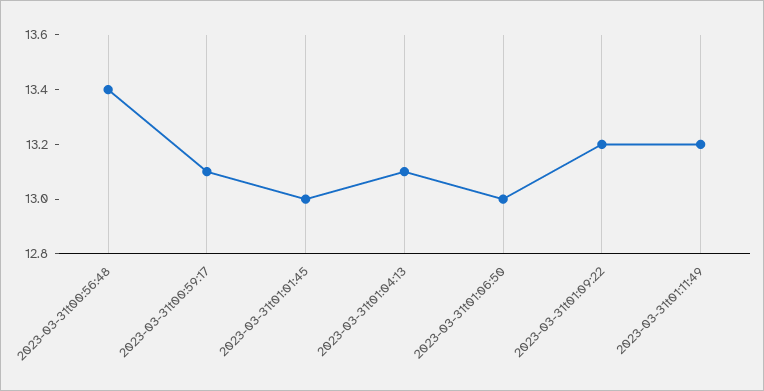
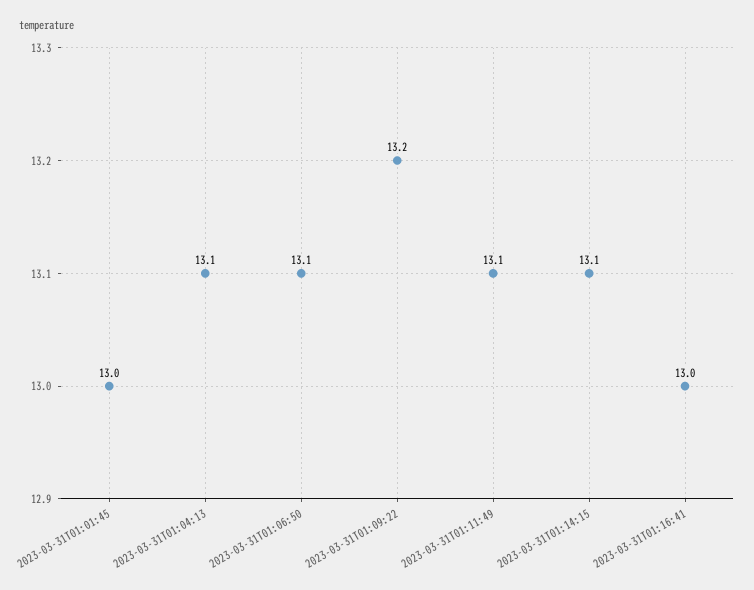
2023-03-31t00:56:48: 13.4 -> none
2023-03-31t00:59:17: 13.1 -> none
2023-03-31t01:06:50: 13 -> 13.1
2023-03-31t01:11:49: 13.2 -> 13.1
2023-03-31T01:14:15: none -> 13.1
2023-03-31T01:16:41: none -> 13

